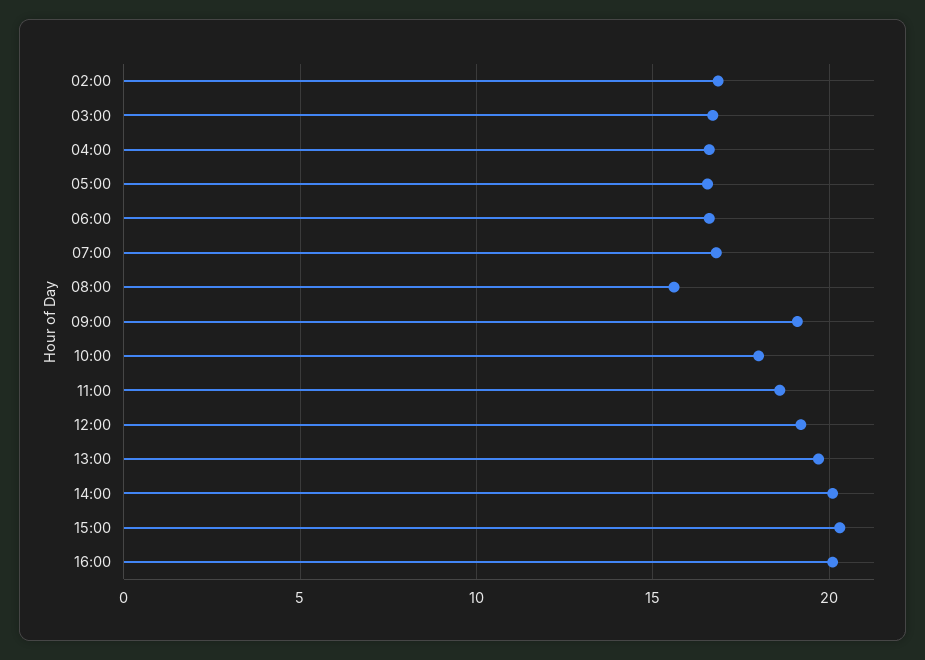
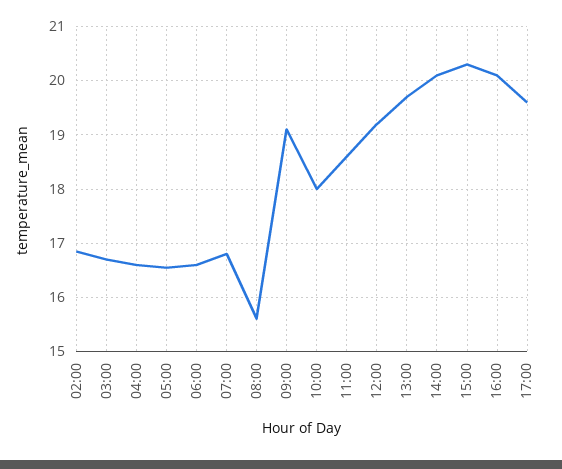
17:00: none -> 19.6

